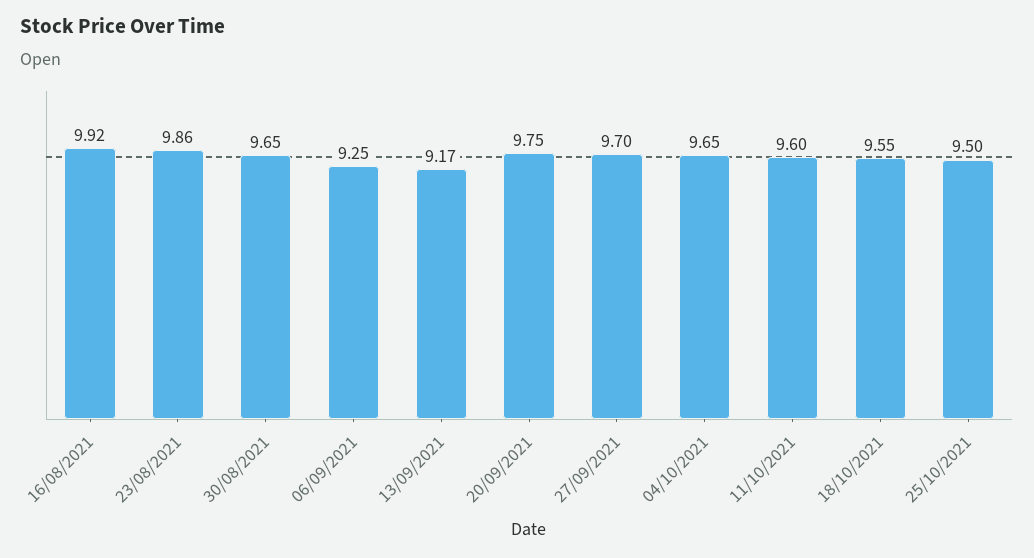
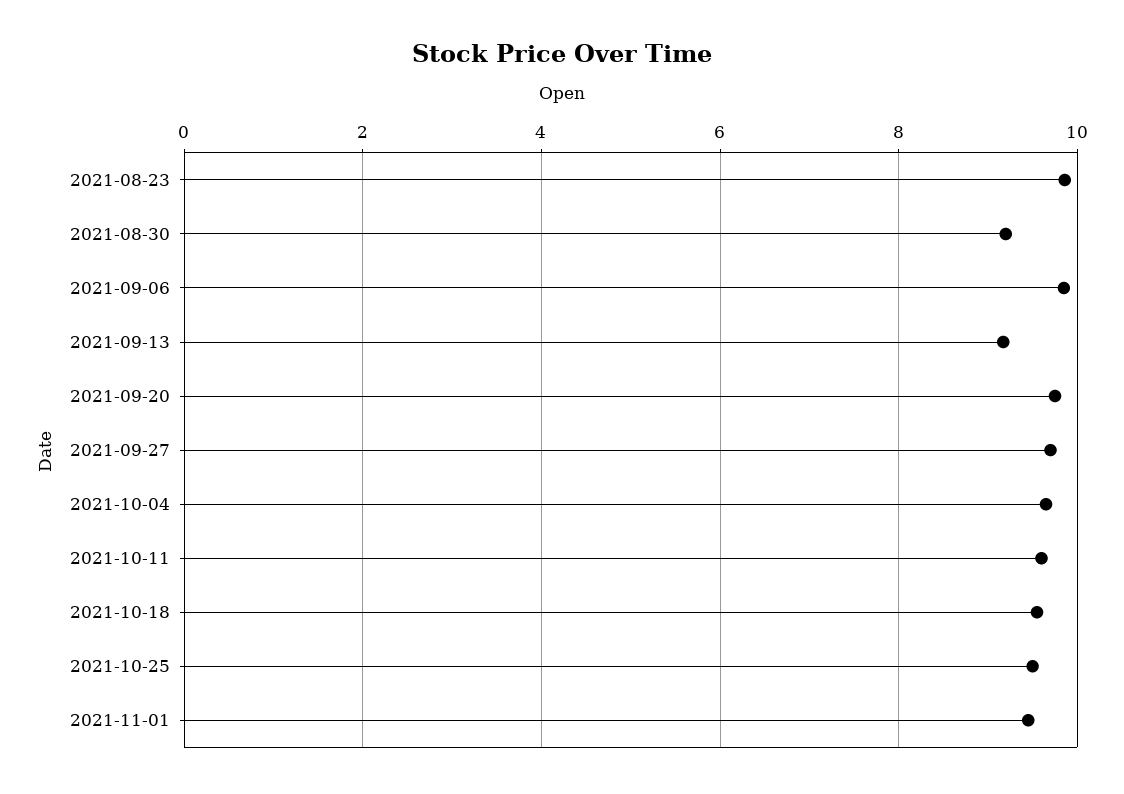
16/08/2021: 9.92 -> none
30/08/2021: 9.65 -> 9.2
06/09/2021: 9.25 -> 9.8
2021-11-01: none -> 9.4

